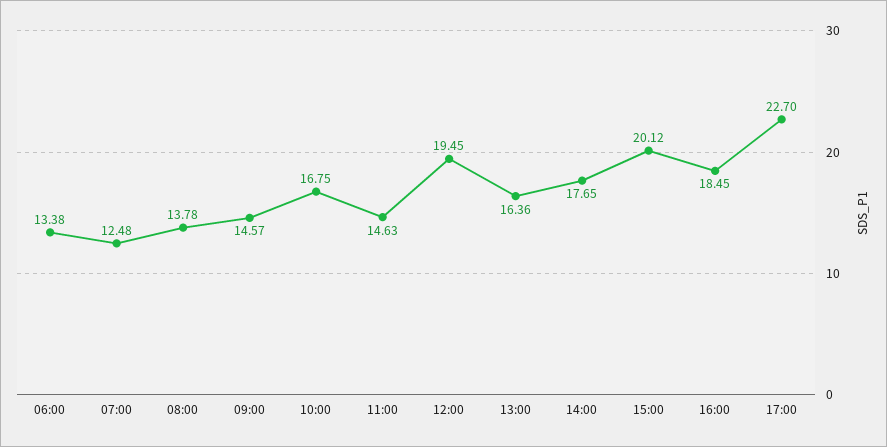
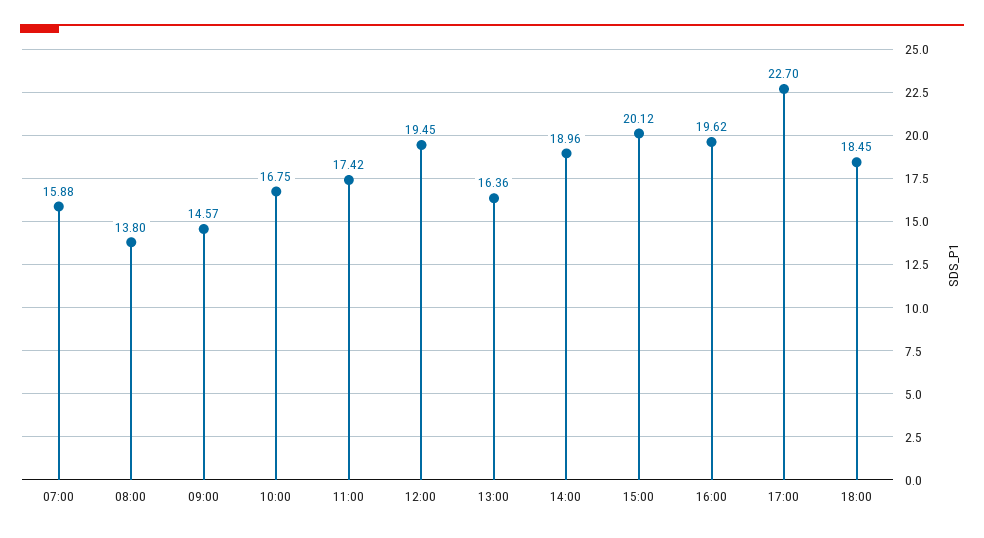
06:00: 13.38 -> none
07:00: 12.48 -> 15.88
08:00: 13.78 -> 13.8
11:00: 14.63 -> 17.42
14:00: 17.65 -> 18.96
16:00: 18.45 -> 19.62
18:00: none -> 18.45

